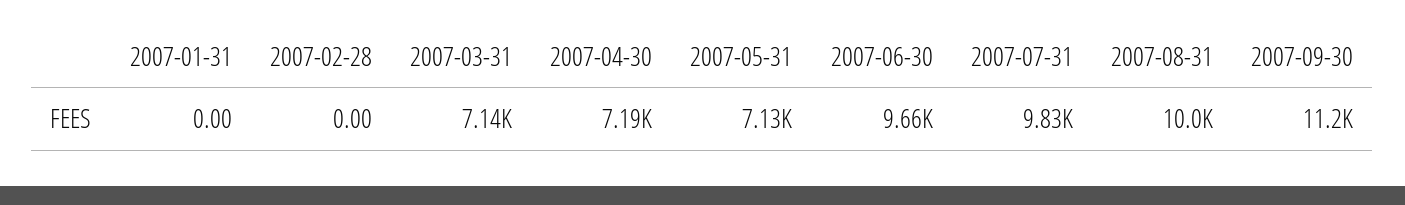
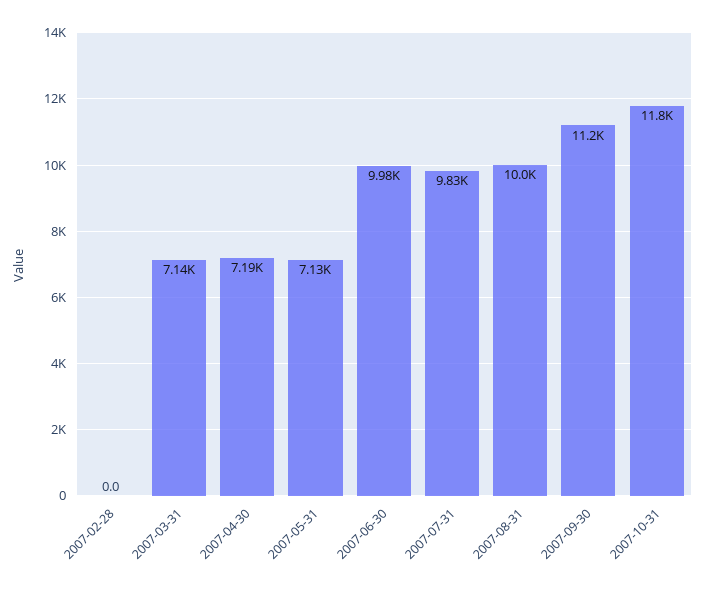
2007-01-31: 0 -> none
2007-06-30: 9660 -> 9980
2007-10-31: none -> 11800

